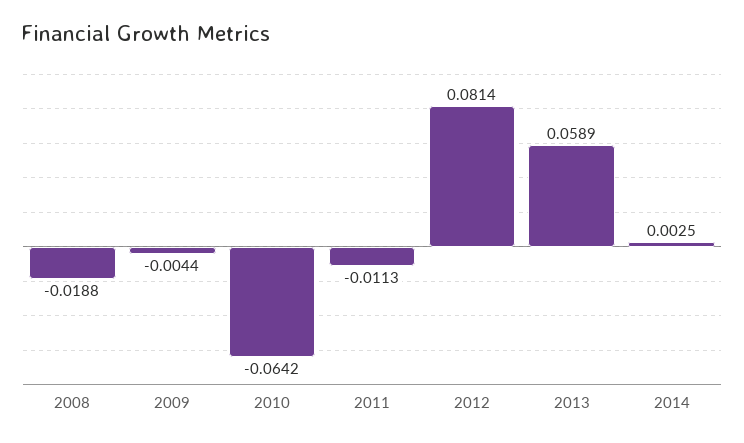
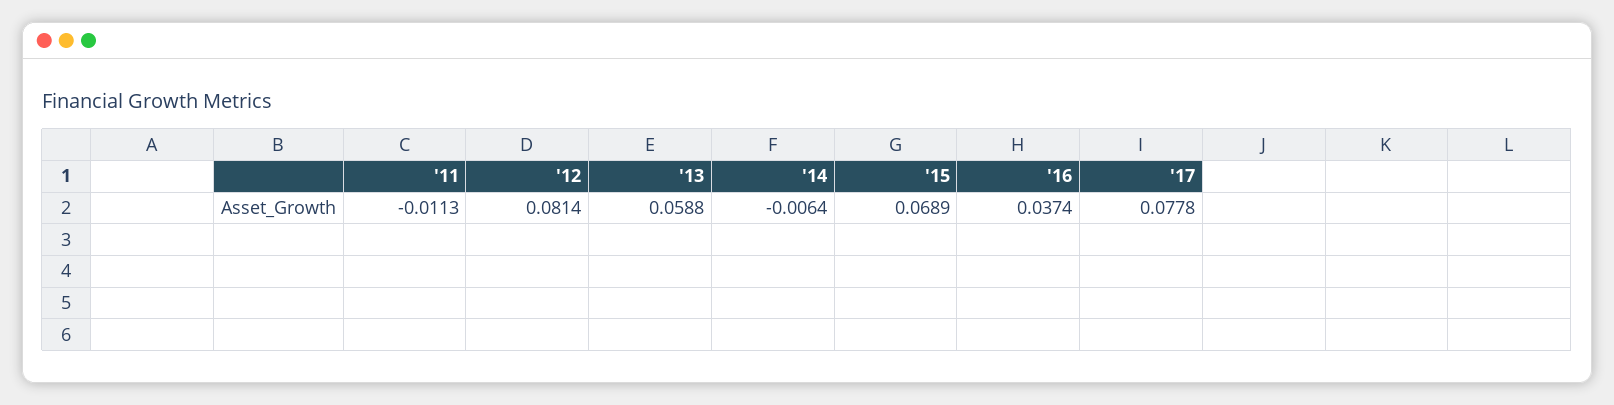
2008: -0.0188 -> none
2009: -0.0044 -> none
2010: -0.0642 -> none
2013: 0.0589 -> 0.0588
2014: 0.0025 -> -0.0064
'15: none -> 0.0689
'16: none -> 0.0374
'17: none -> 0.0778

